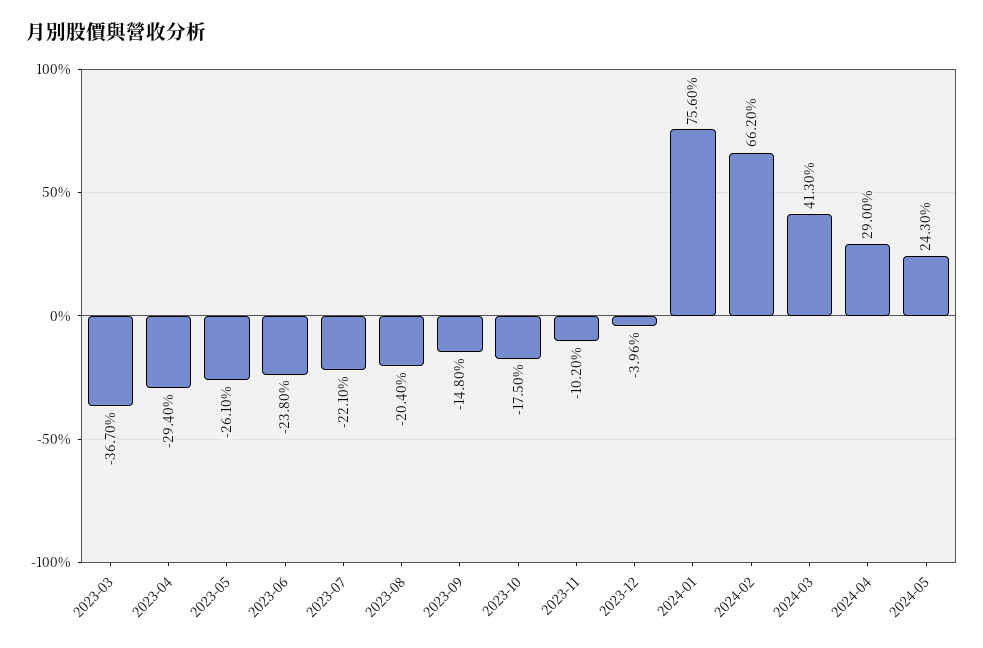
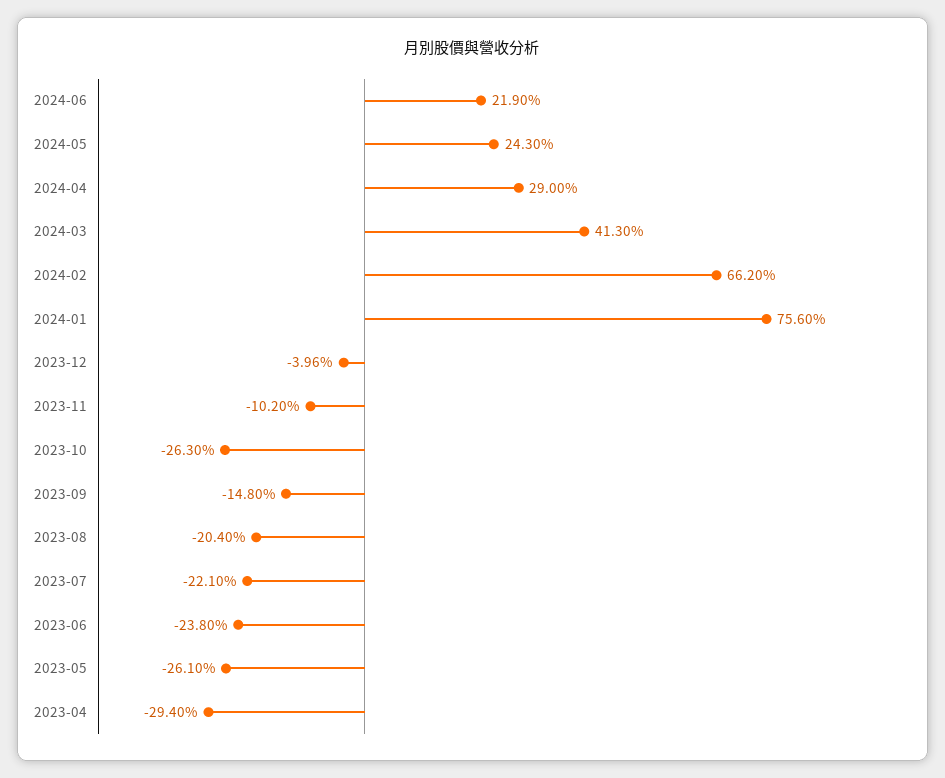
2023-03: -36.7 -> none
2023-10: -17.5 -> -26.3
2024-06: none -> 21.9

